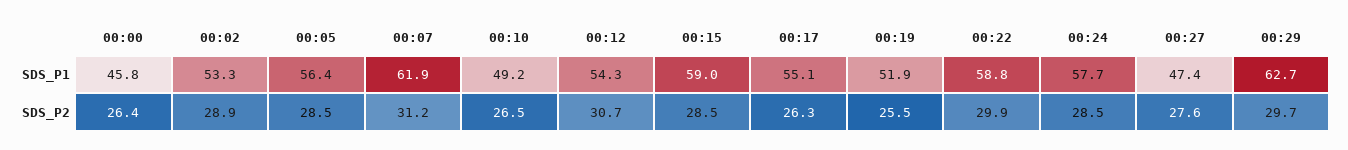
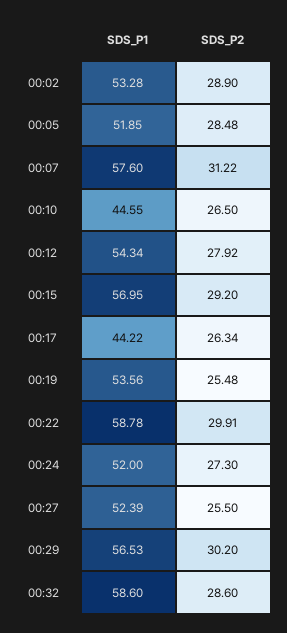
00:00, SDS_P1: 45.8 -> none
00:05, SDS_P1: 56.4 -> 51.85
00:07, SDS_P1: 61.9 -> 57.6
00:10, SDS_P1: 49.2 -> 44.55
00:15, SDS_P1: 59 -> 56.95
00:17, SDS_P1: 55.1 -> 44.22
00:19, SDS_P1: 51.9 -> 53.56
00:24, SDS_P1: 57.7 -> 52
00:27, SDS_P1: 47.4 -> 52.39
00:29, SDS_P1: 62.7 -> 56.53
00:00, SDS_P2: 26.4 -> none
00:12, SDS_P2: 30.7 -> 27.92
00:15, SDS_P2: 28.5 -> 29.2
00:24, SDS_P2: 28.5 -> 27.3
00:27, SDS_P2: 27.6 -> 25.5
00:29, SDS_P2: 29.7 -> 30.2
00:32, SDS_P1: none -> 58.6
00:32, SDS_P2: none -> 28.6

